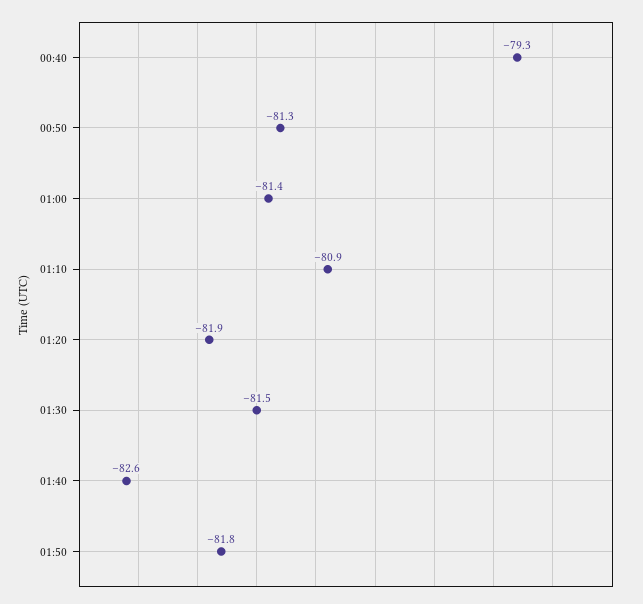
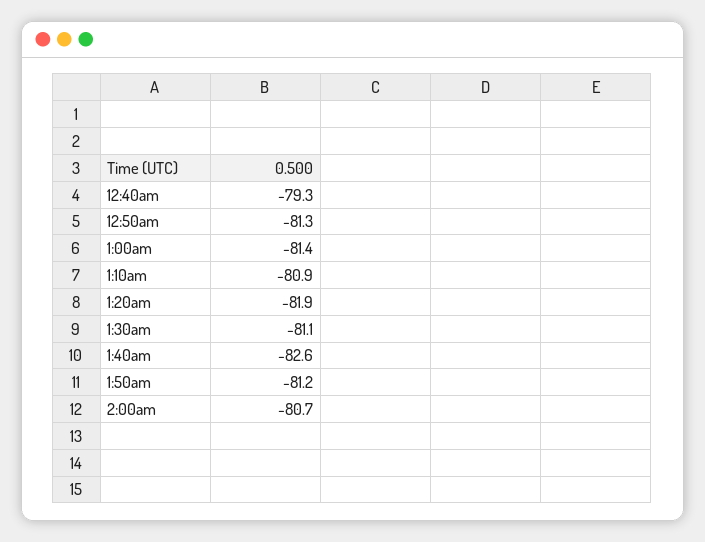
01:30: -81.5 -> -81.1
01:50: -81.8 -> -81.2
2:00am: none -> -80.7

